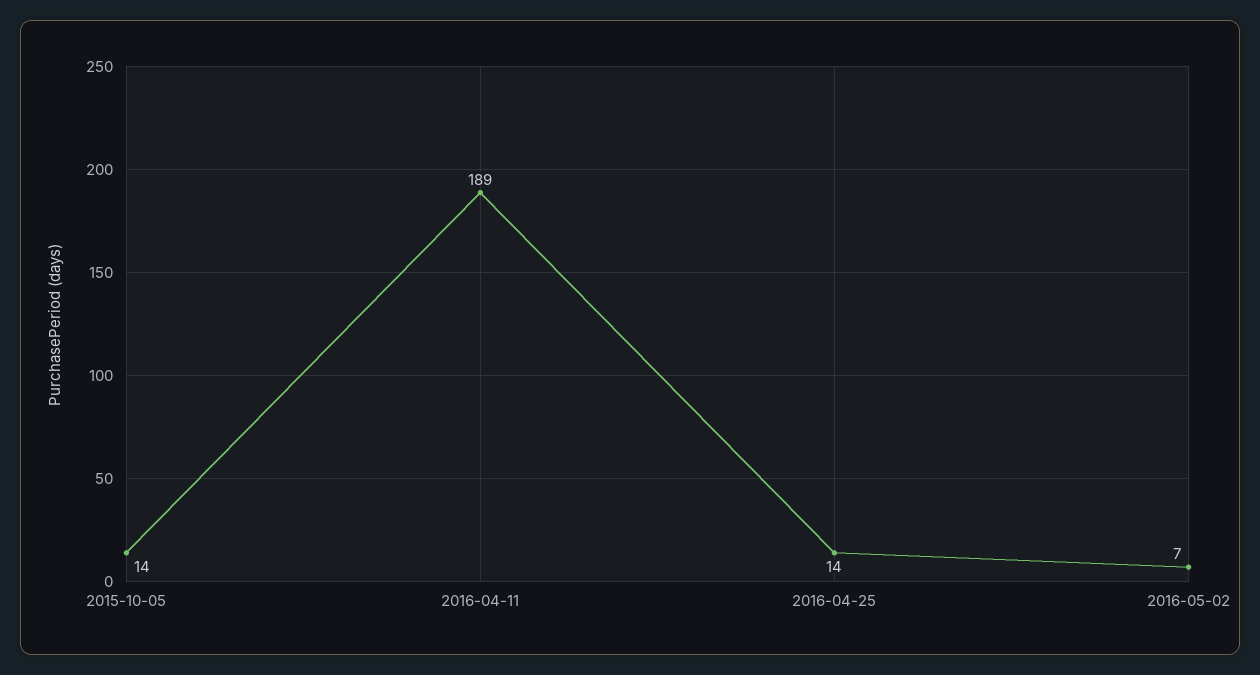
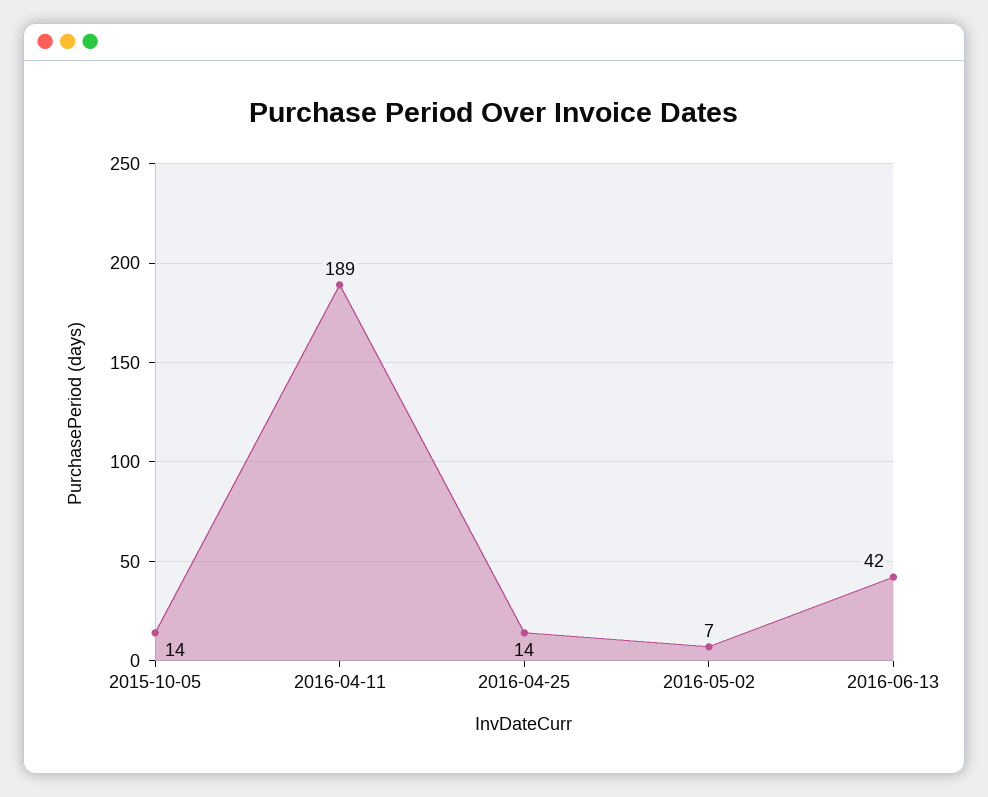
2016-06-13: none -> 42

